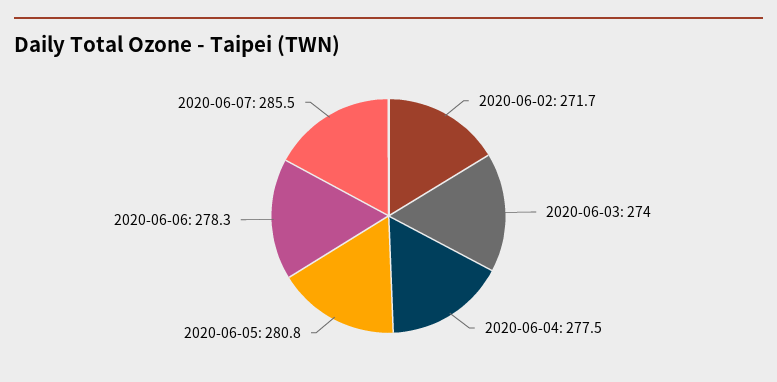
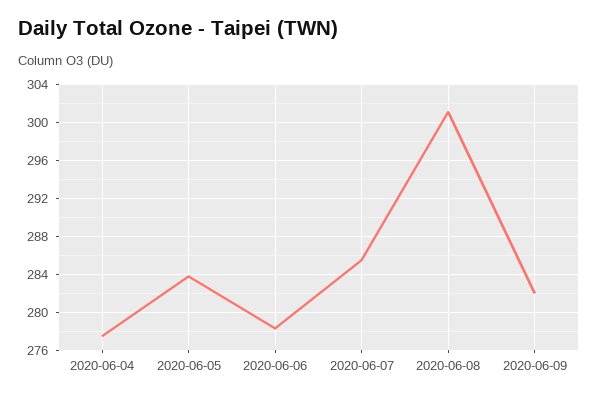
2020-06-02: 271.7 -> none
2020-06-03: 274 -> none
2020-06-05: 280.8 -> 284
2020-06-08: none -> 301
2020-06-09: none -> 282

